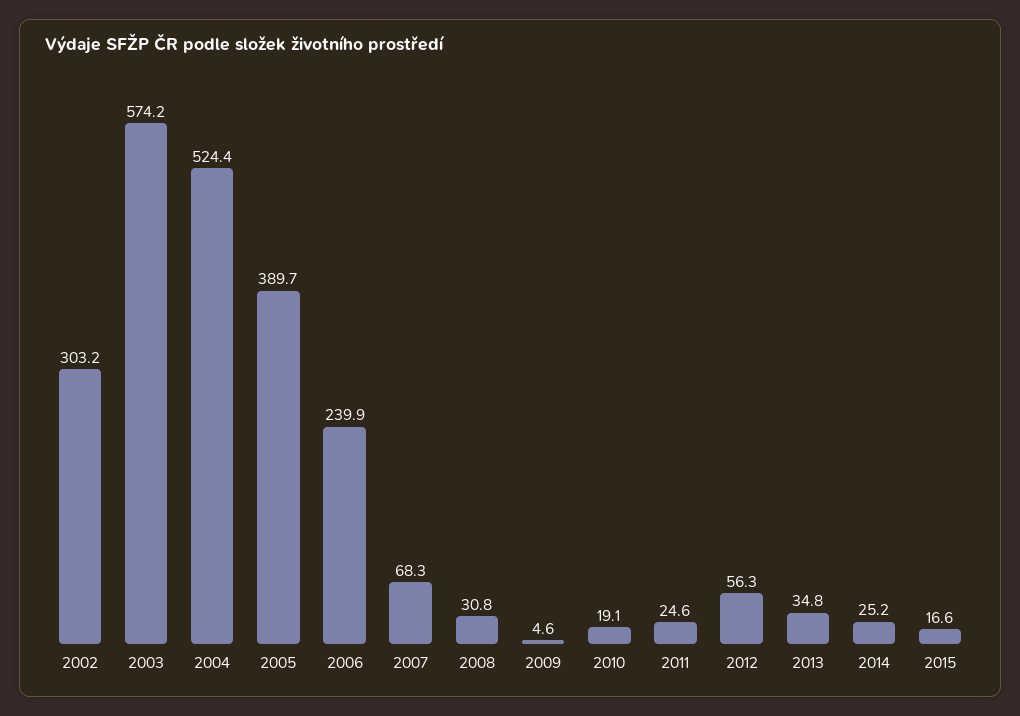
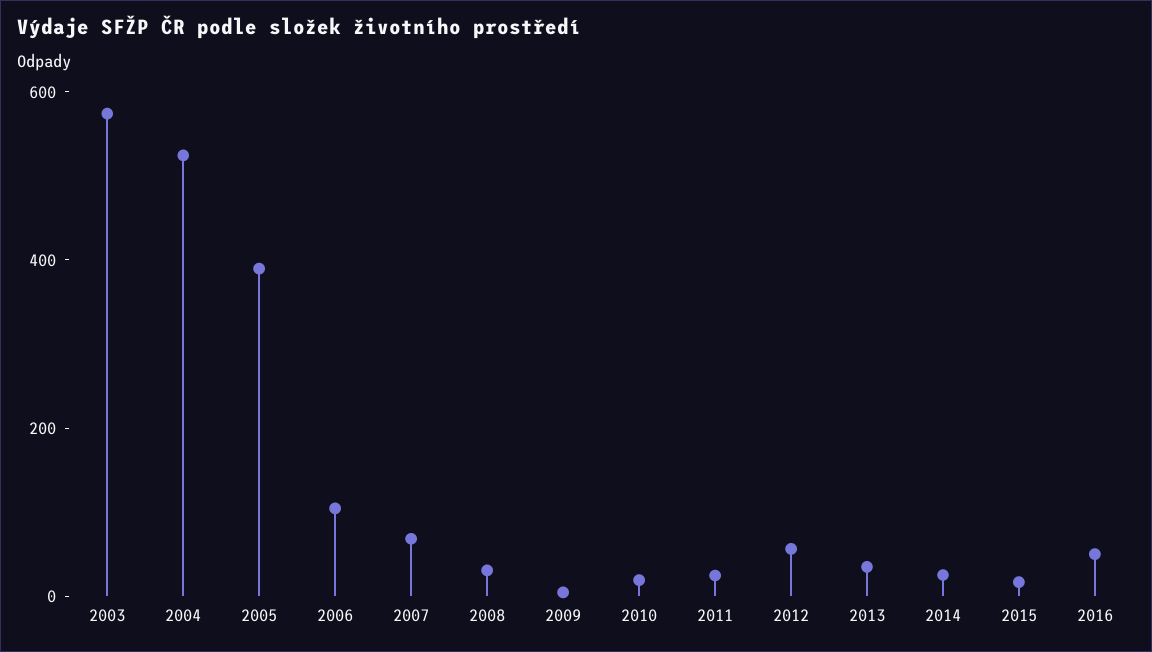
2002: 303.2 -> none
2006: 239.9 -> 100
2016: none -> 50

